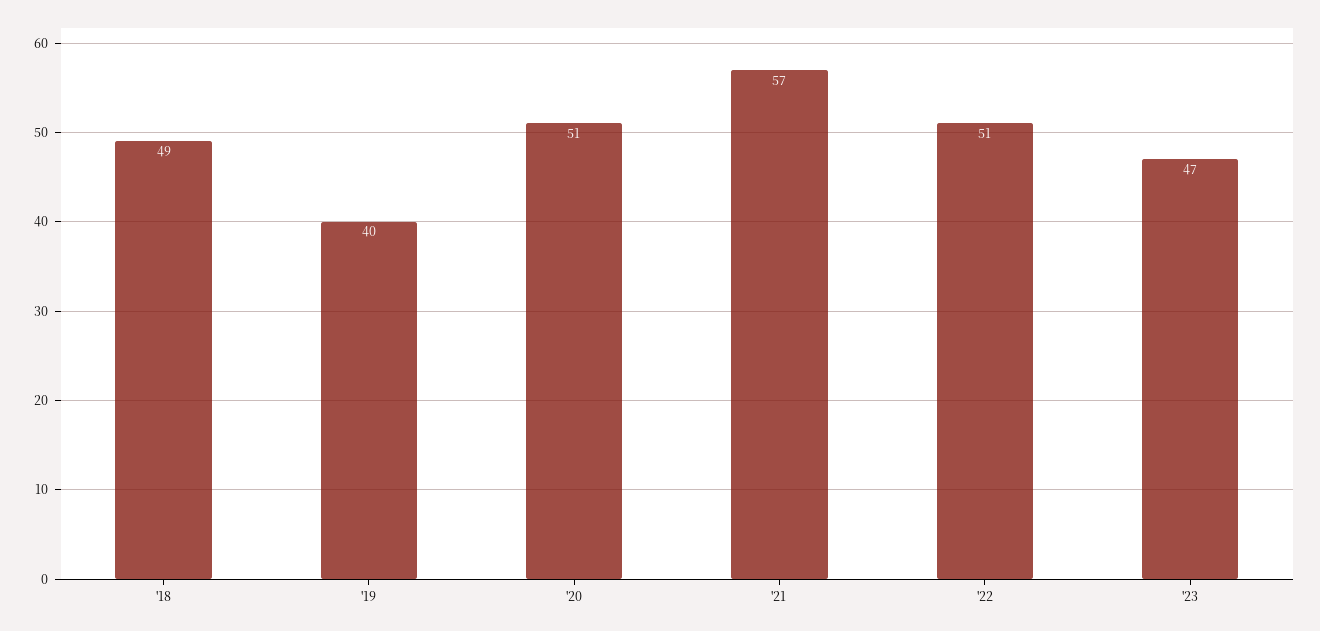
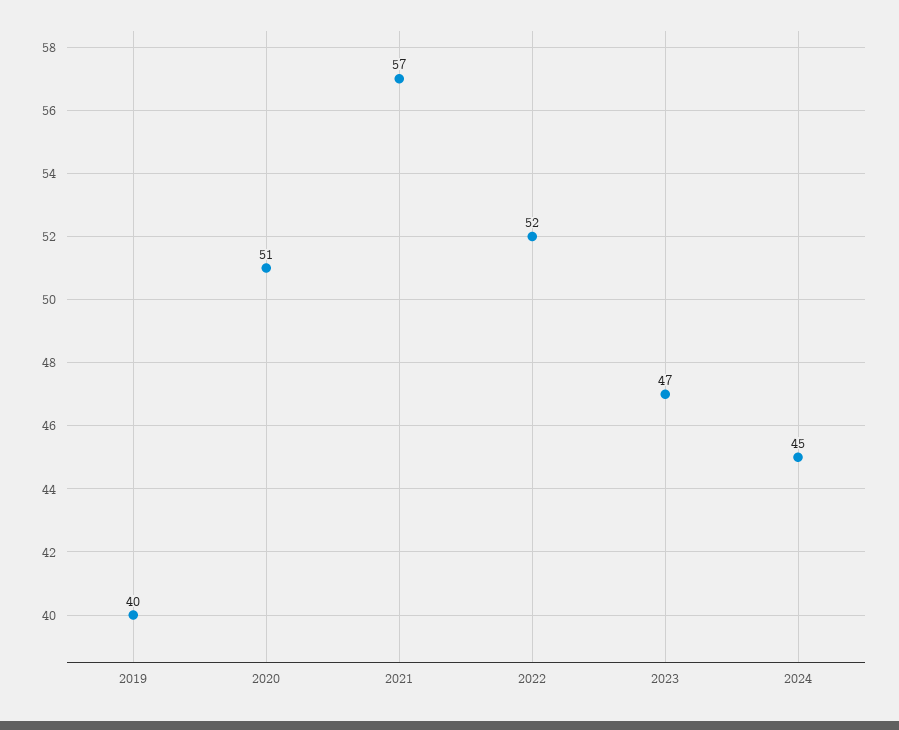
'18: 49 -> none
'22: 51 -> 52
2024: none -> 45

